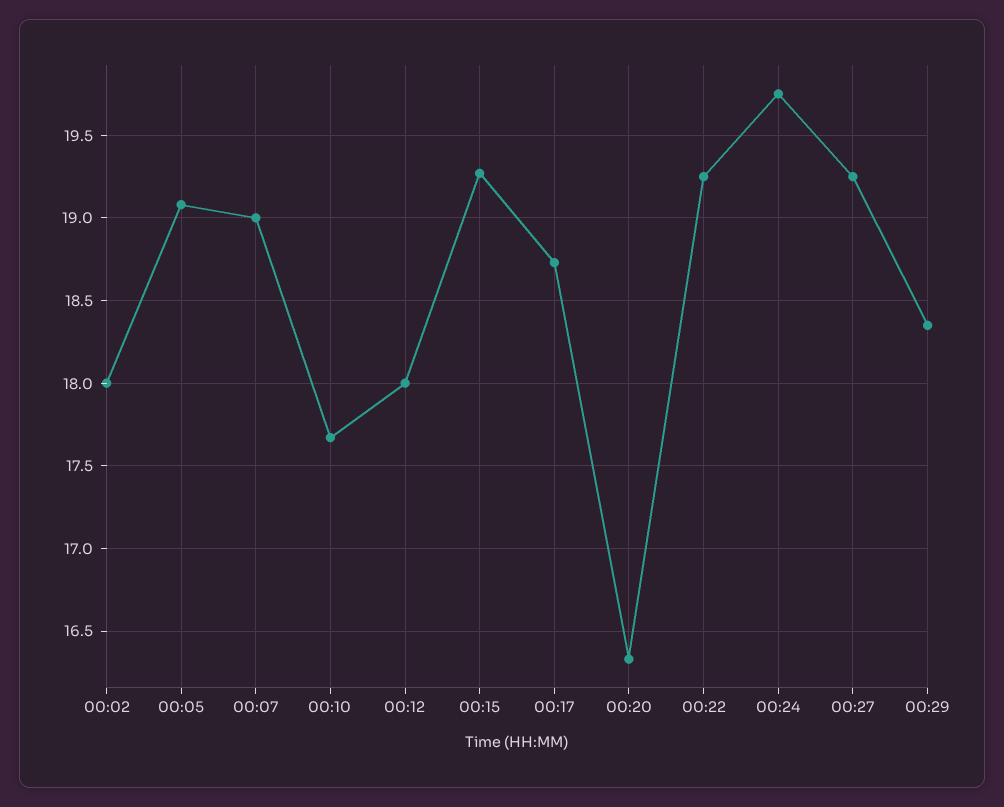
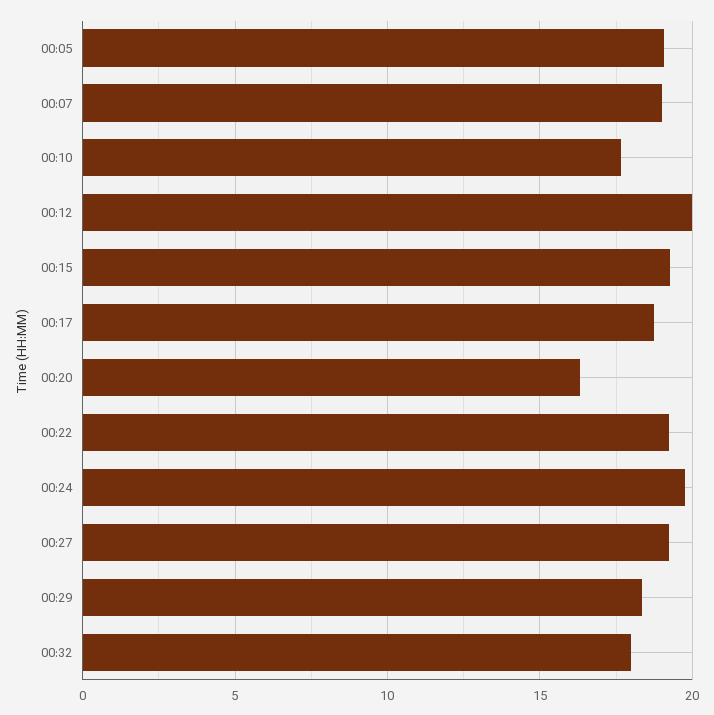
00:02: 18 -> none
00:12: 18 -> 20
00:32: none -> 18

